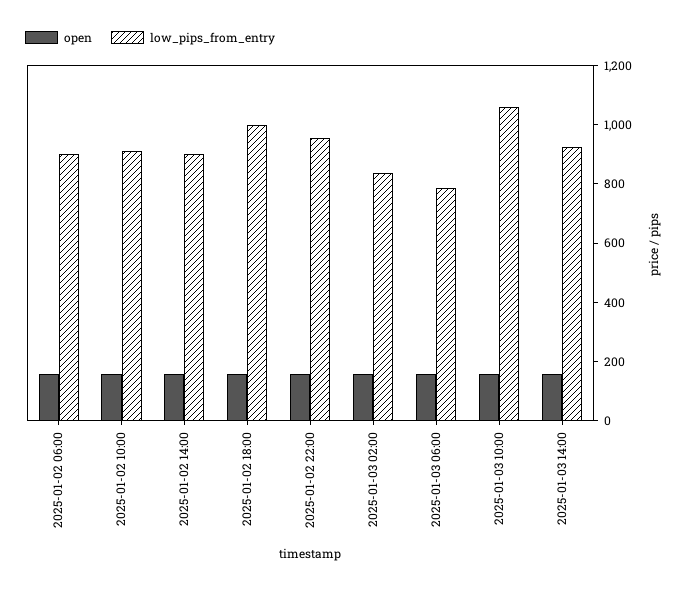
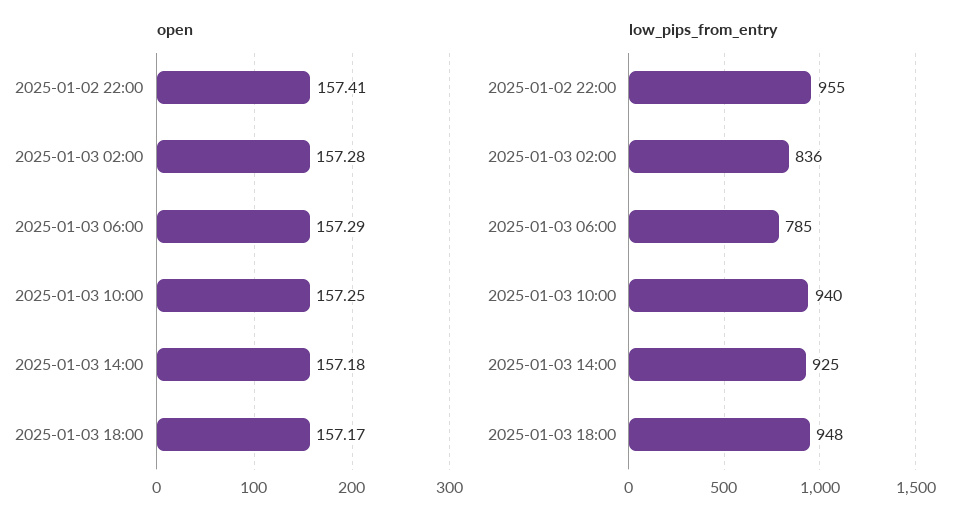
open, 2025-01-02 06:00: 150 -> none
low_pips_from_entry, 2025-01-02 06:00: 900 -> none
open, 2025-01-02 10:00: 150 -> none
low_pips_from_entry, 2025-01-02 10:00: 900 -> none
open, 2025-01-02 14:00: 150 -> none
low_pips_from_entry, 2025-01-02 14:00: 900 -> none
open, 2025-01-02 18:00: 150 -> none
low_pips_from_entry, 2025-01-02 18:00: 1000 -> none
low_pips_from_entry, 2025-01-03 10:00: 1050 -> 940
open, 2025-01-03 18:00: none -> 157.17
low_pips_from_entry, 2025-01-03 18:00: none -> 948

